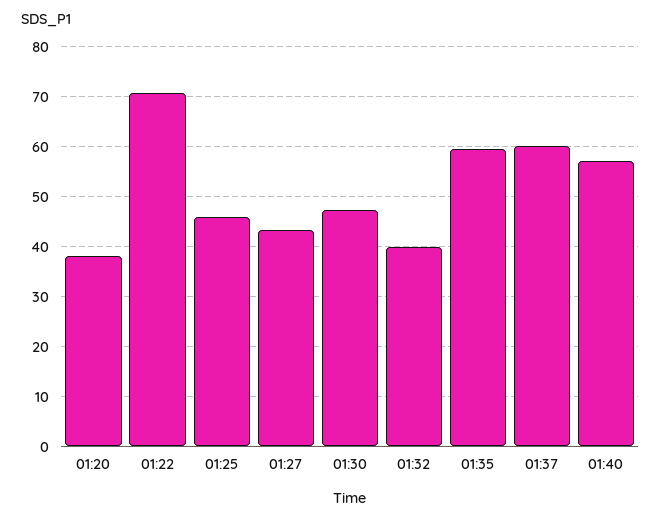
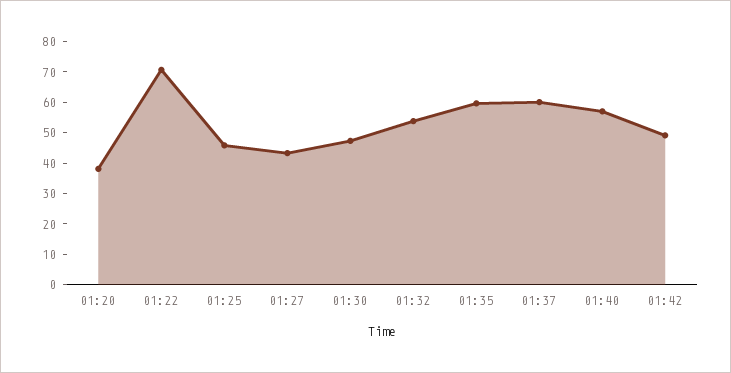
01:32: 40 -> 55
01:42: none -> 50

